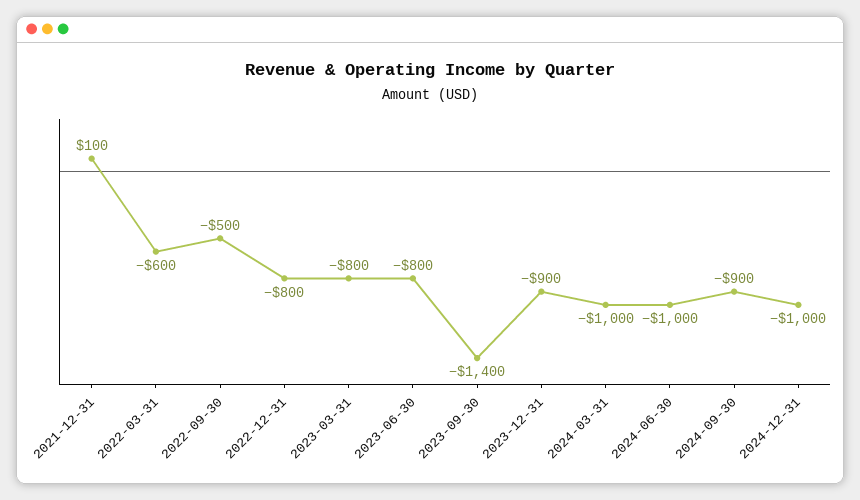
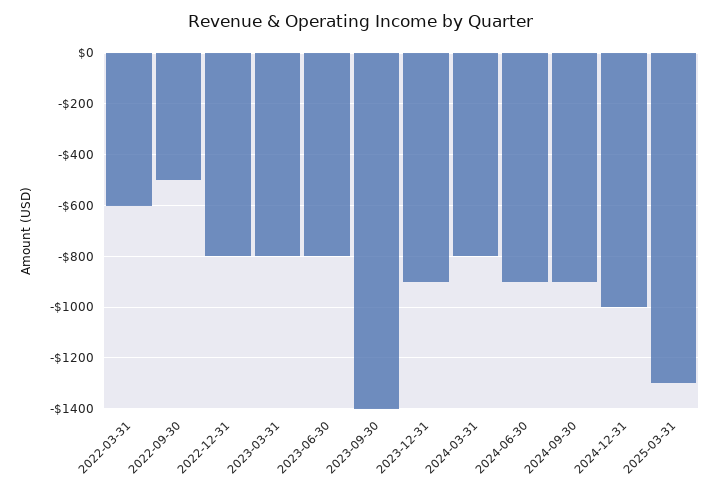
2021-12-31: 100 -> none
2024-03-31: -1000 -> -800
2024-06-30: -1000 -> -900
2025-03-31: none -> -1300

